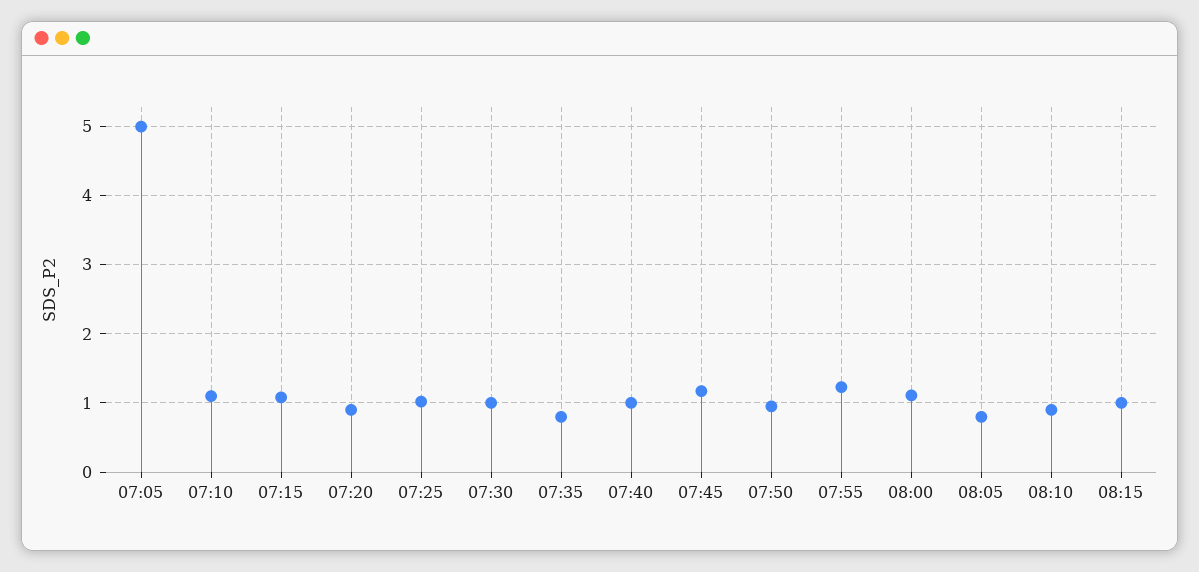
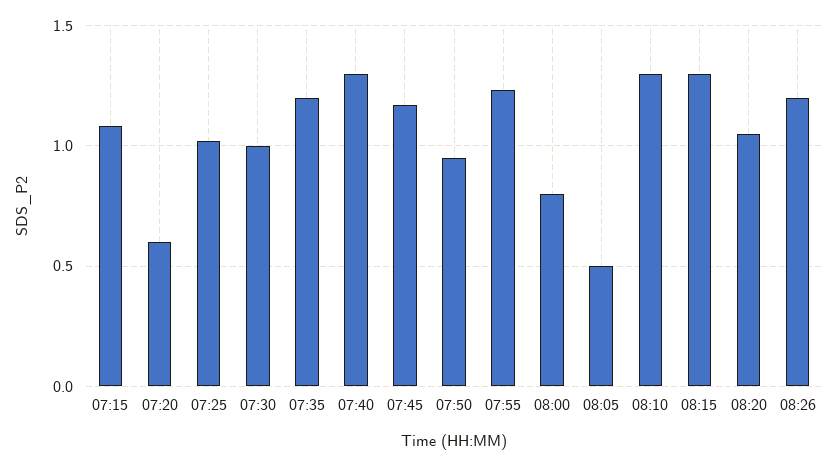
07:05: 5 -> none
07:10: 1.1 -> none
07:20: 0.9 -> 0.6
07:35: 0.8 -> 1.2
07:40: 1 -> 1.3
08:00: 1.1 -> 0.8
08:05: 0.8 -> 0.5
08:10: 0.9 -> 1.3
08:15: 1 -> 1.3
08:20: none -> 1.05
08:26: none -> 1.2

